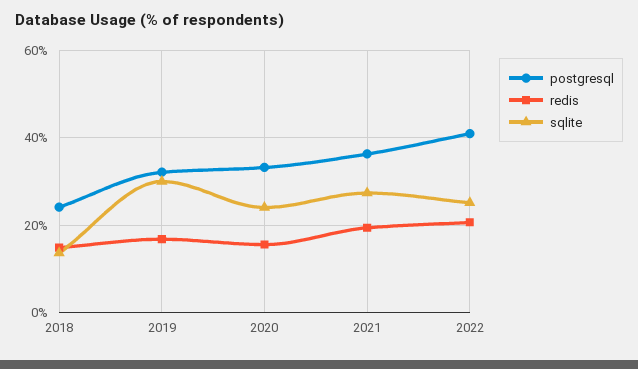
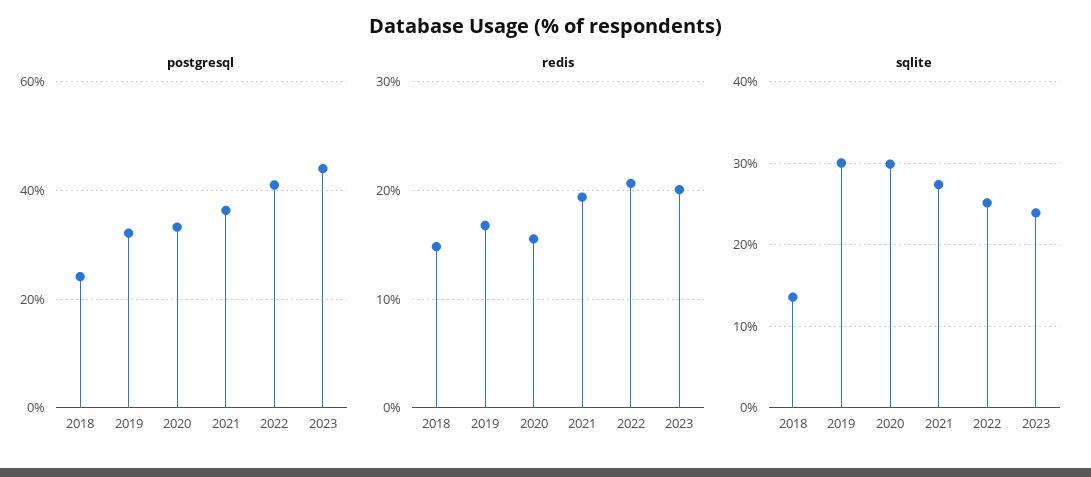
sqlite, 2020: 24 -> 30
postgresql, 2023: none -> 44
redis, 2023: none -> 20
sqlite, 2023: none -> 24

